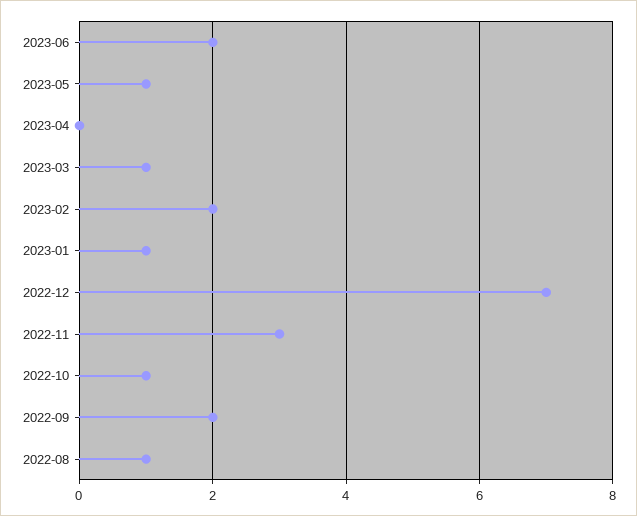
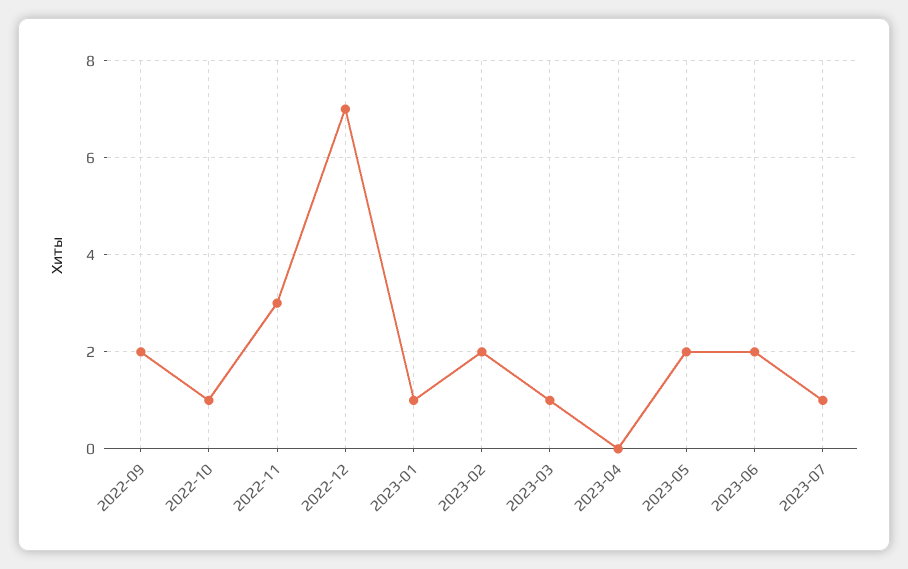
2023-05: 1 -> 2
2022-08: 1 -> none
2023-07: none -> 1

